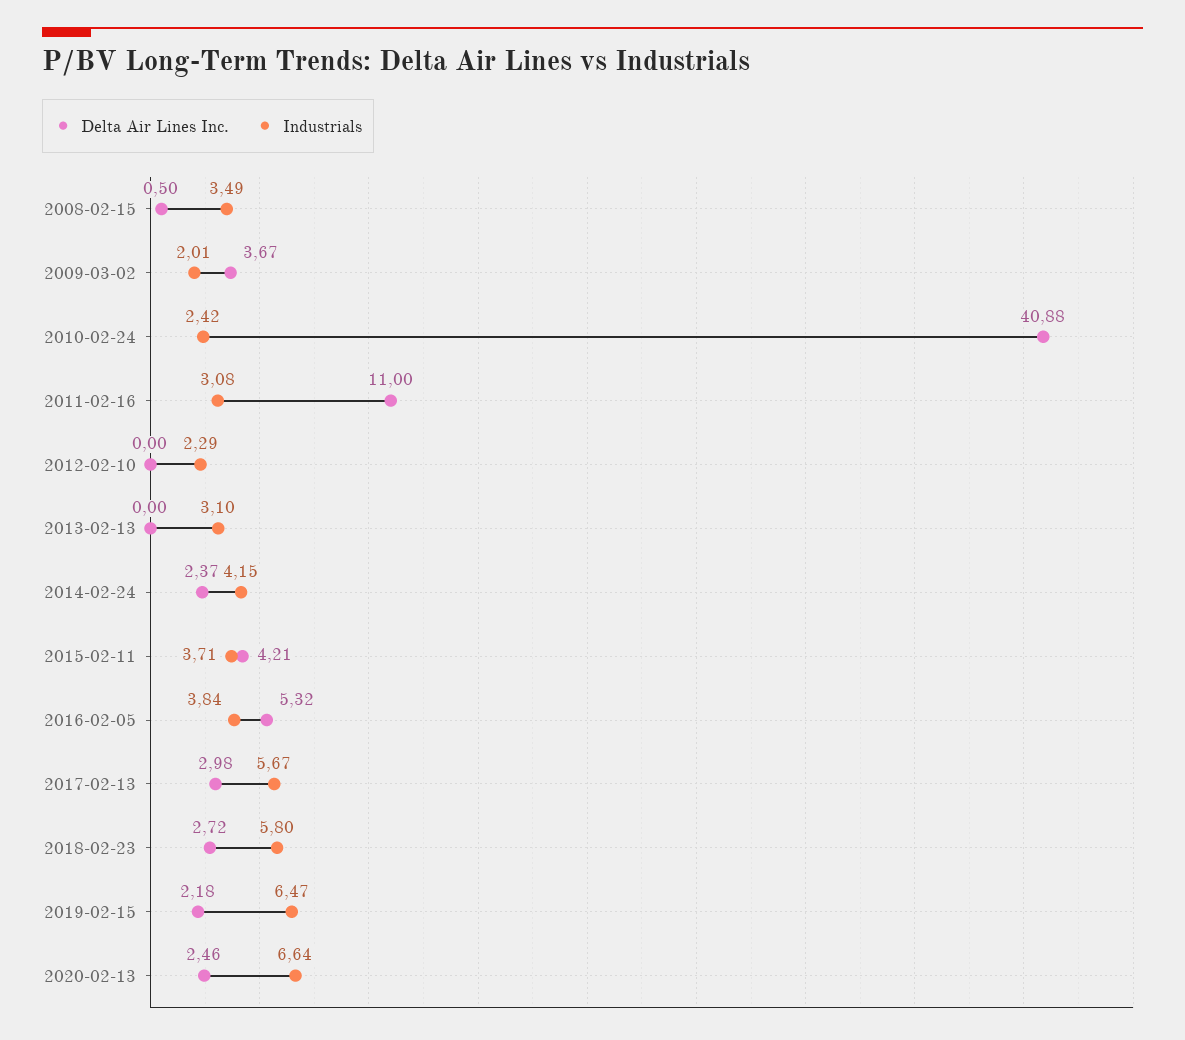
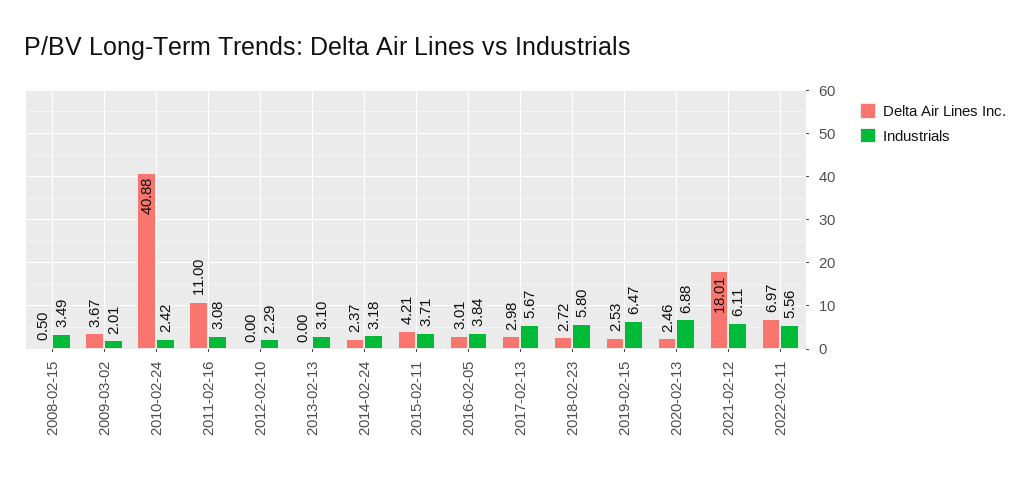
Industrials, 2014-02-24: 4.15 -> 3.18
Delta Air Lines Inc., 2016-02-05: 5.32 -> 3.01
Delta Air Lines Inc., 2019-02-15: 2.18 -> 2.53
Industrials, 2020-02-13: 6.64 -> 6.88
Delta Air Lines Inc., 2021-02-12: none -> 18.01
Industrials, 2021-02-12: none -> 6.11
Delta Air Lines Inc., 2022-02-11: none -> 6.97
Industrials, 2022-02-11: none -> 5.56

